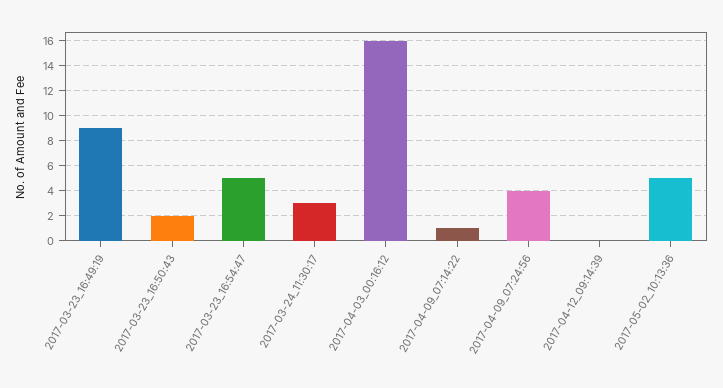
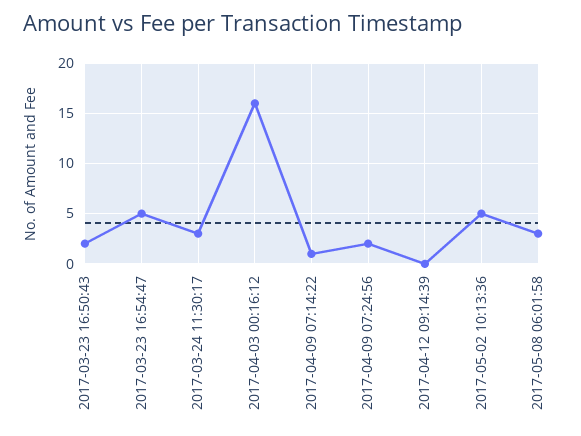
2017-03-23_16:49:19: 9 -> none
2017-04-09_07:24:56: 4 -> 2
2017-05-08 06:01:58: none -> 3

